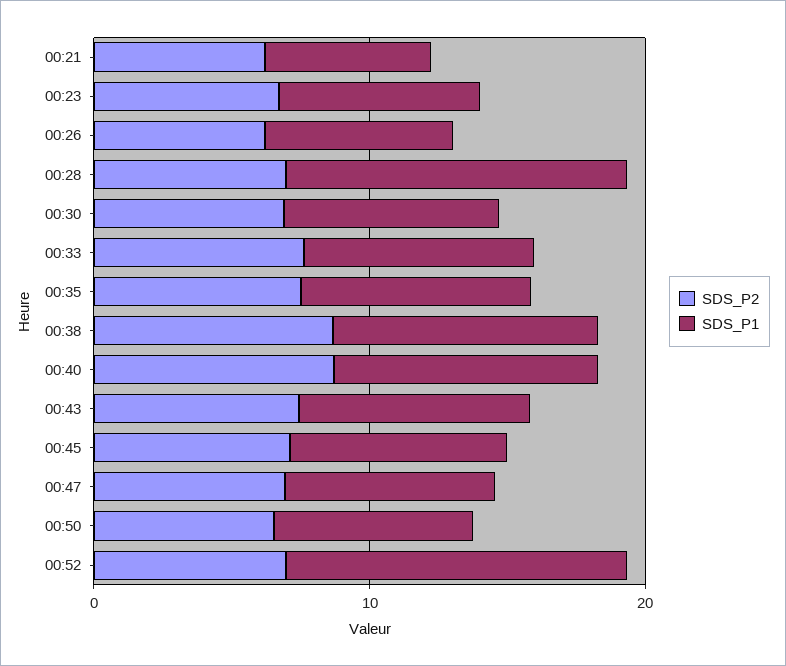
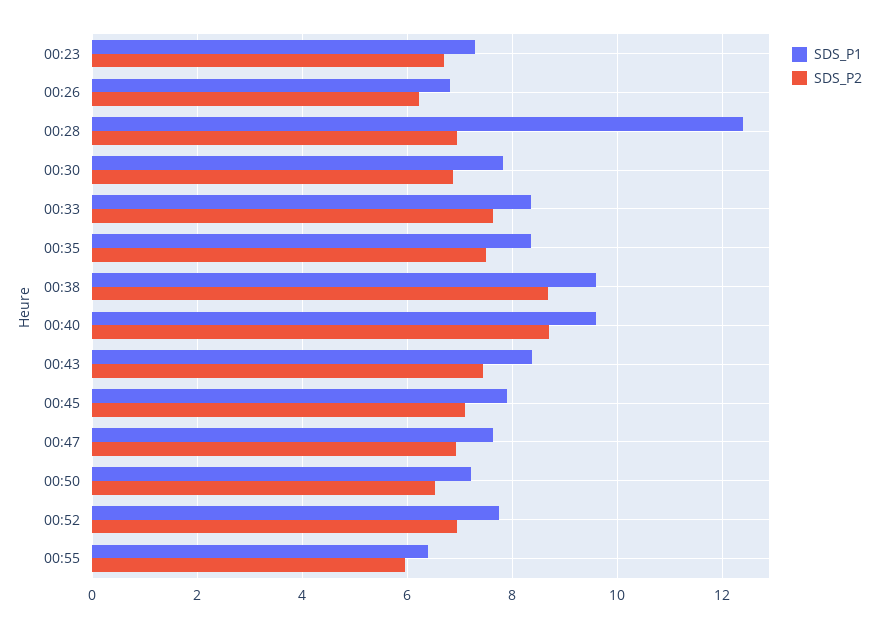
SDS_P2, 00:21: 6 -> none
SDS_P1, 00:21: 6 -> none
SDS_P1, 00:52: 12 -> 7.8
SDS_P1, 00:55: none -> 6.4
SDS_P2, 00:55: none -> 6

